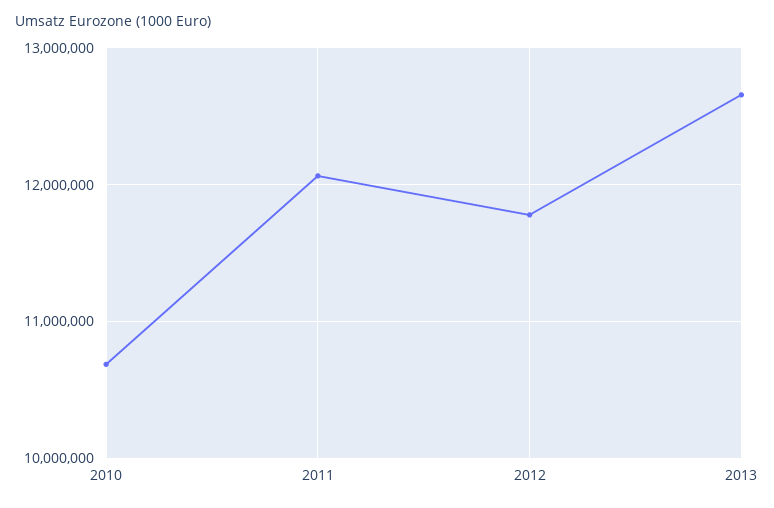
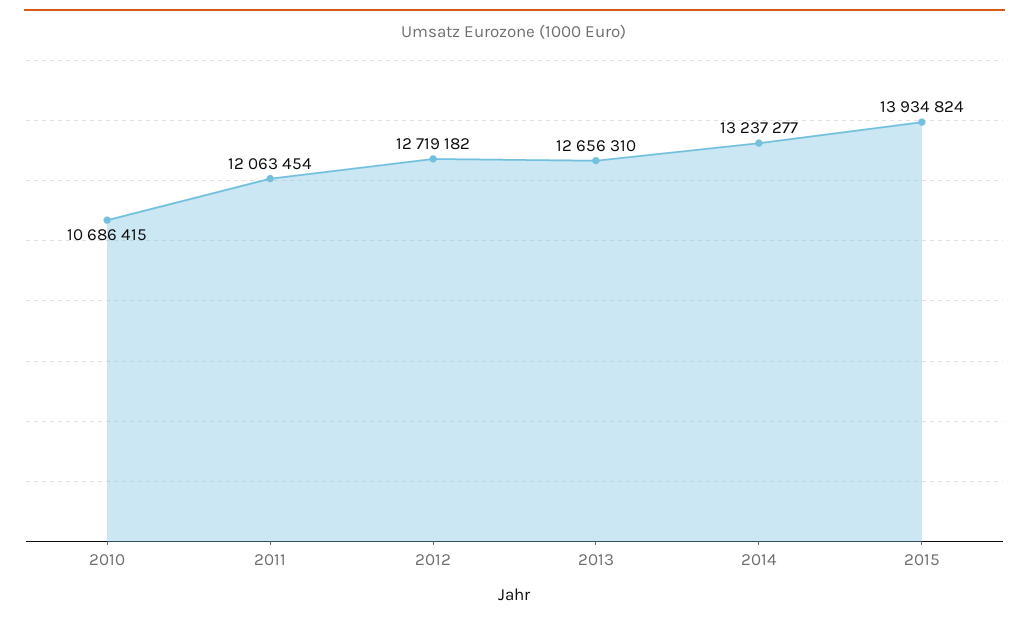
2012: 11800000 -> 12719182
2014: none -> 13237277
2015: none -> 13934824

